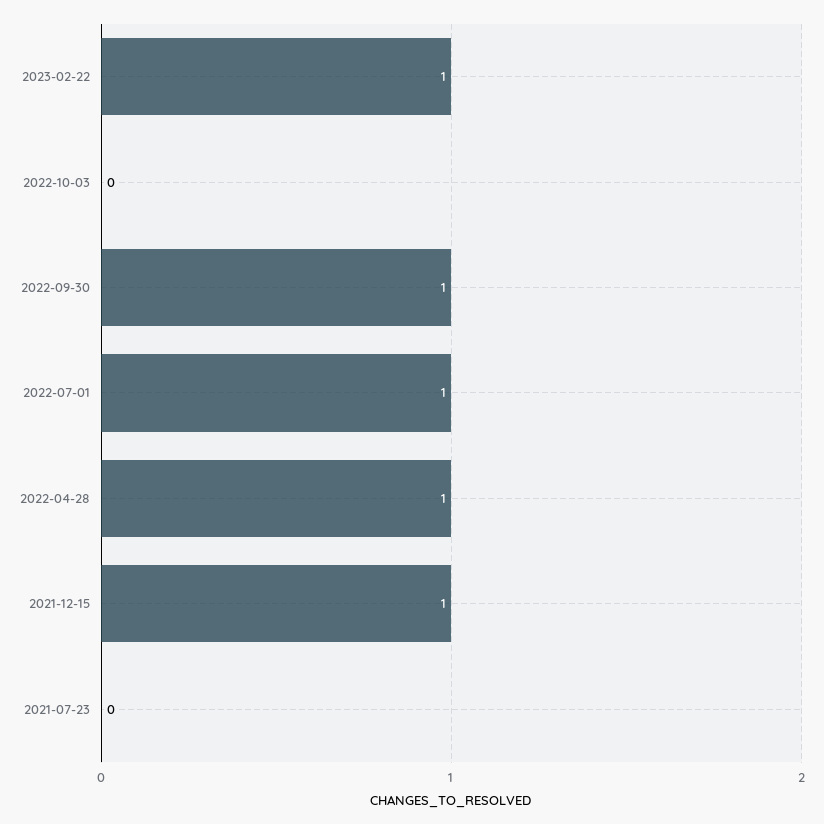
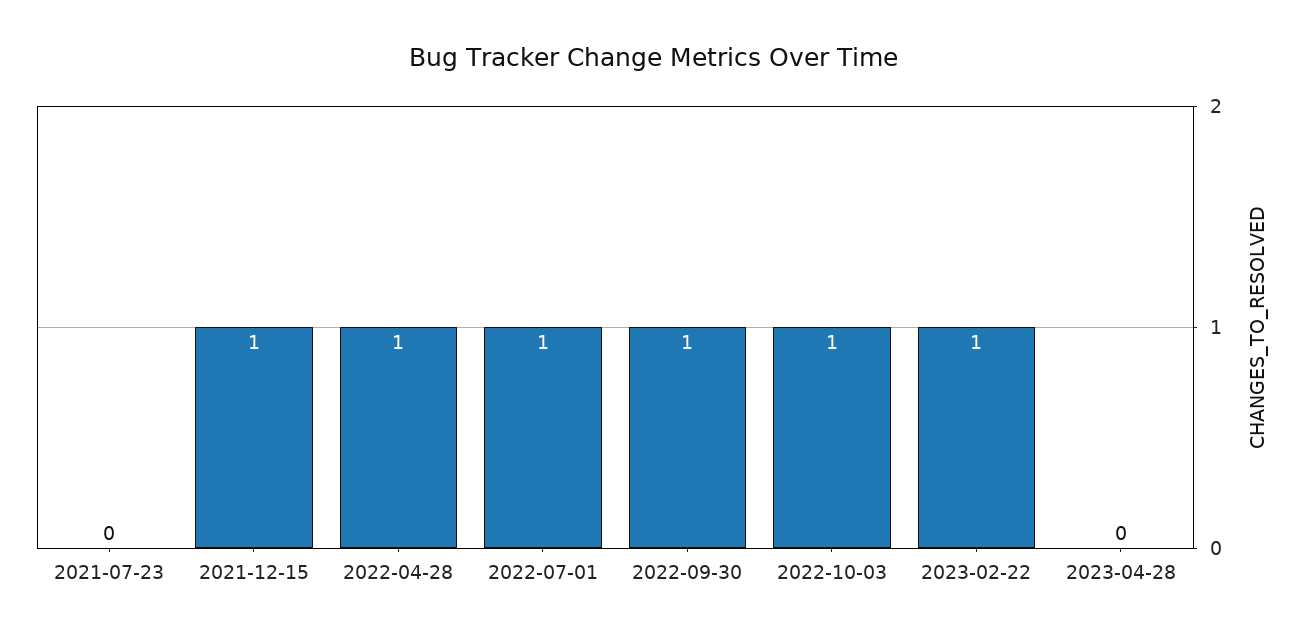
2022-10-03: 0 -> 1
2023-04-28: none -> 0

